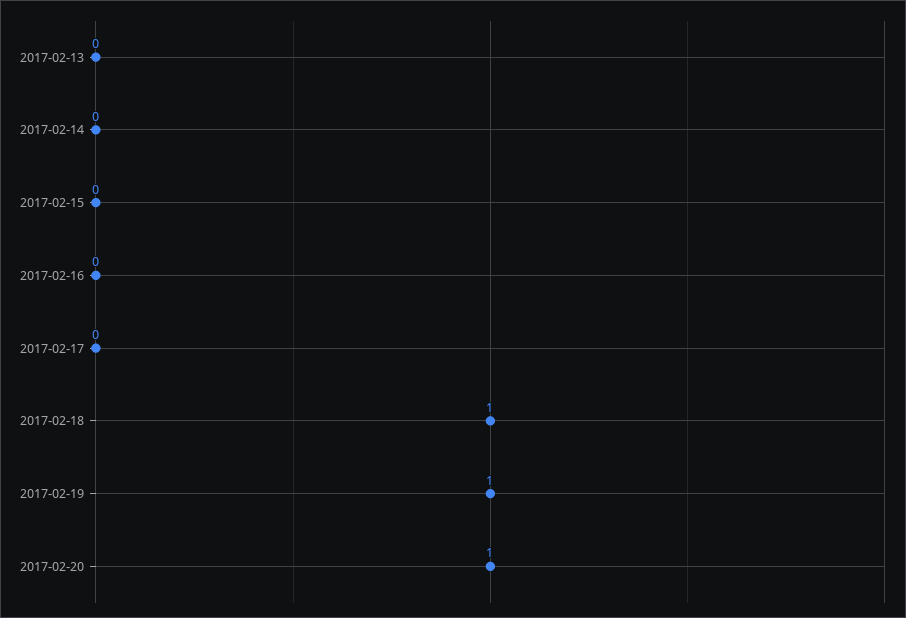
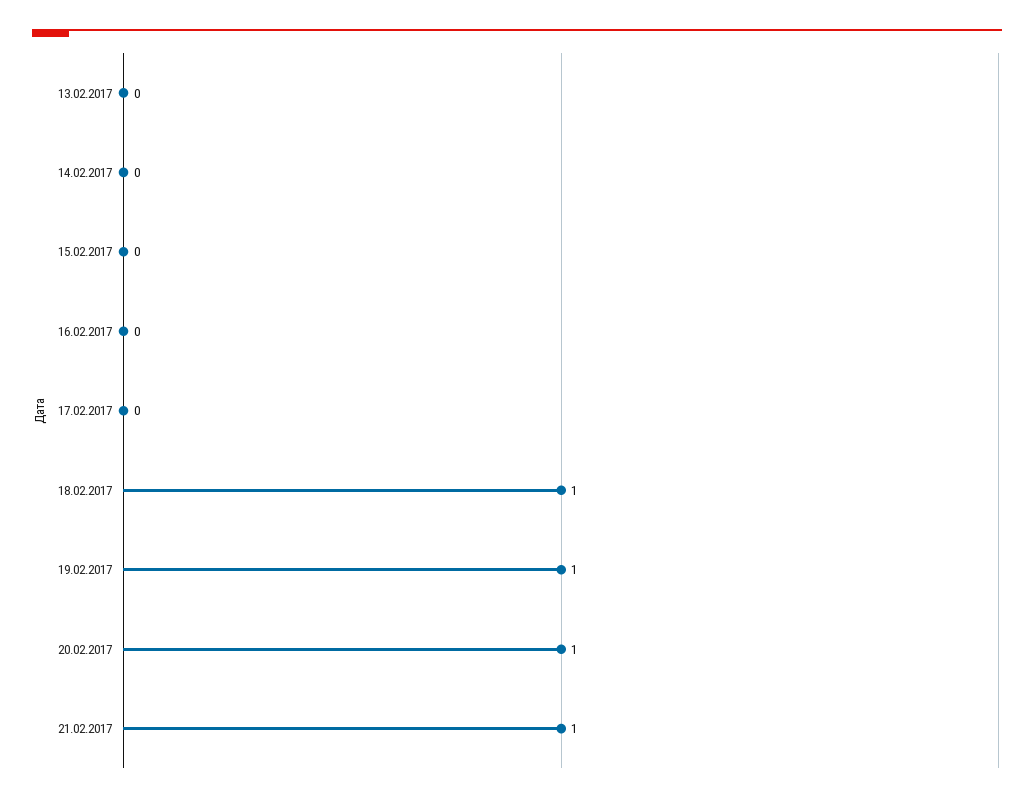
21.02.2017: none -> 1

